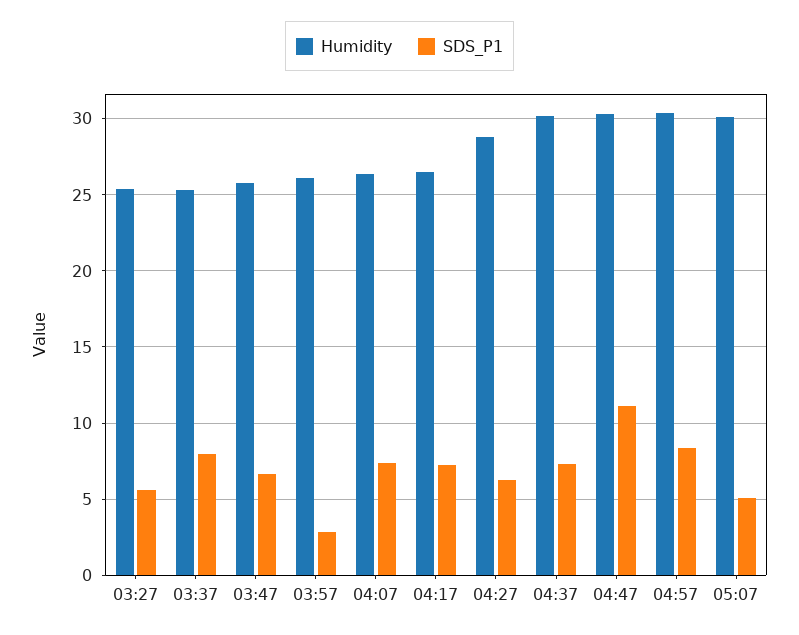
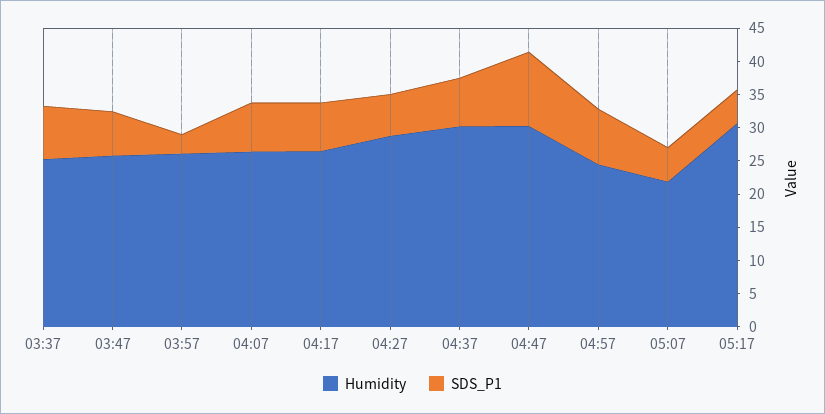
Humidity, 03:27: 25.5 -> none
SDS_P1, 03:27: 5.5 -> none
Humidity, 04:57: 30.5 -> 25
Humidity, 05:07: 30 -> 22.5
Humidity, 05:17: none -> 30
SDS_P1, 05:17: none -> 5

